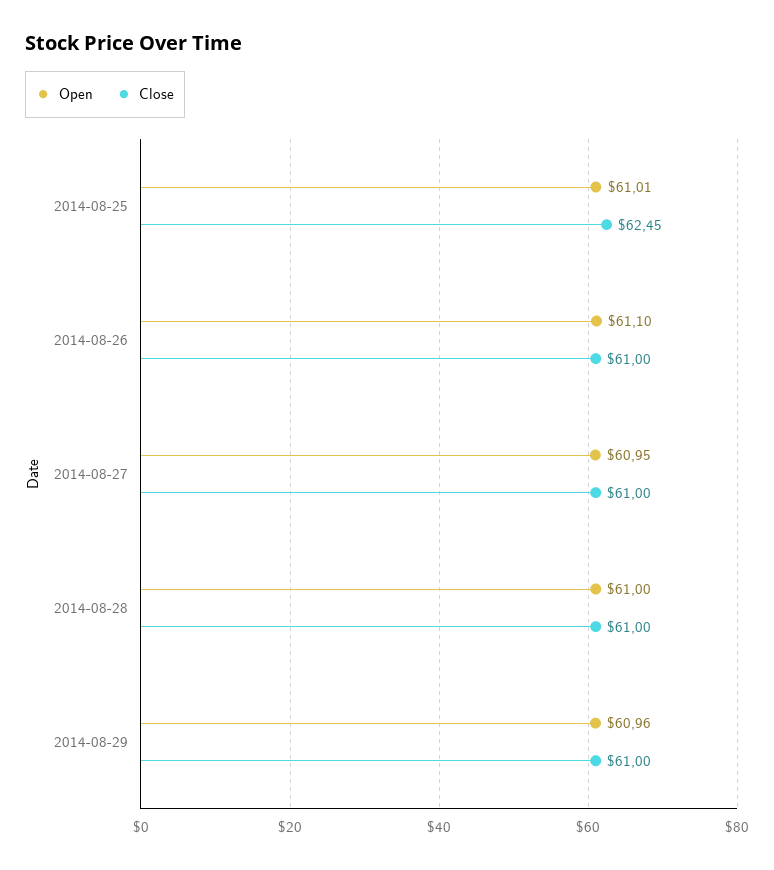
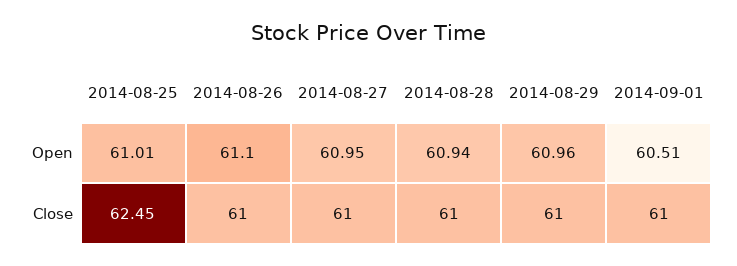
Open, 2014-08-28: 61 -> 60.94
Open, 2014-09-01: none -> 60.51
Close, 2014-09-01: none -> 61

